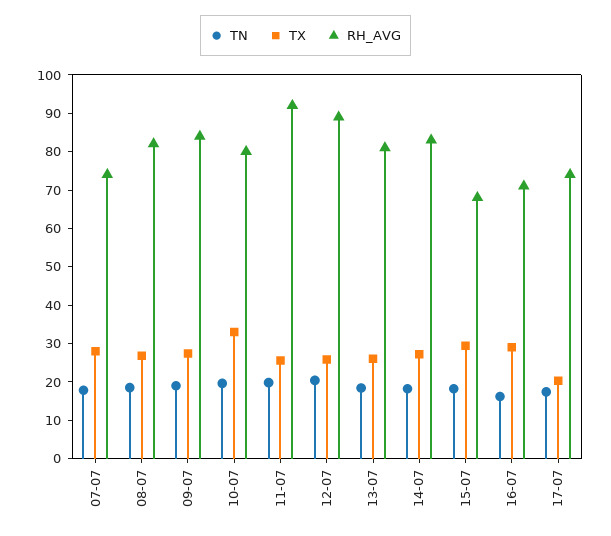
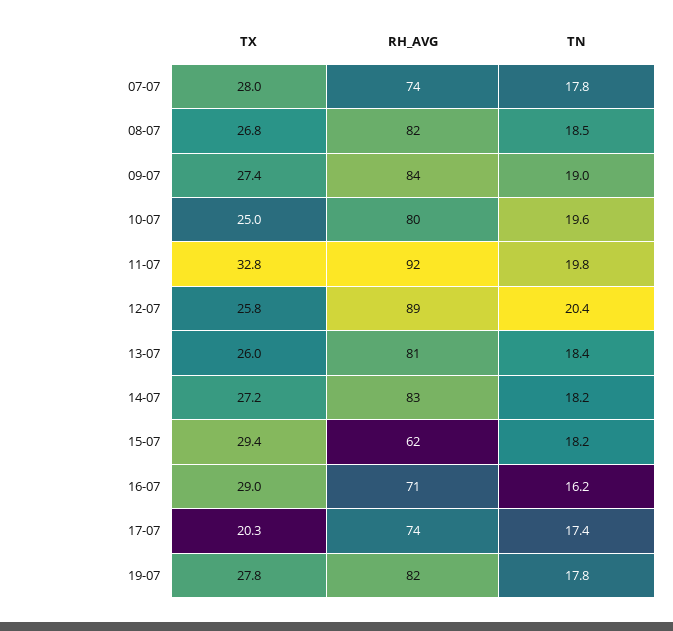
TX, 10-07: 32.5 -> 25
TX, 11-07: 25 -> 32.8
RH_AVG, 15-07: 67.5 -> 62
TX, 19-07: none -> 27.8
RH_AVG, 19-07: none -> 82
TN, 19-07: none -> 17.8

